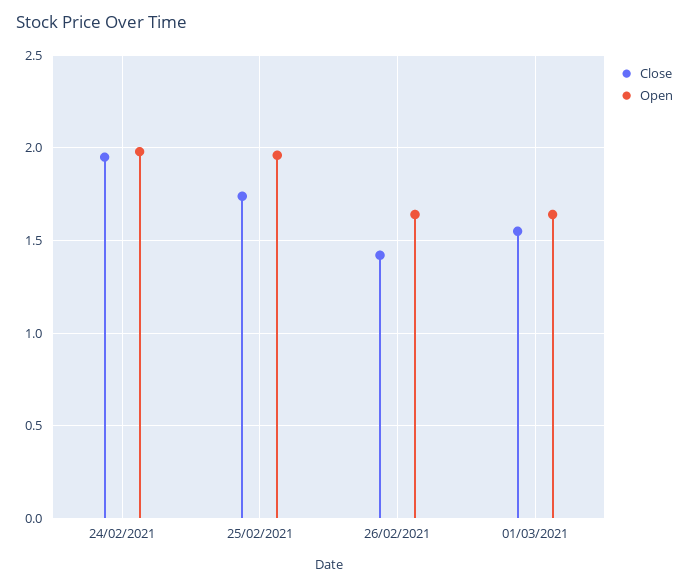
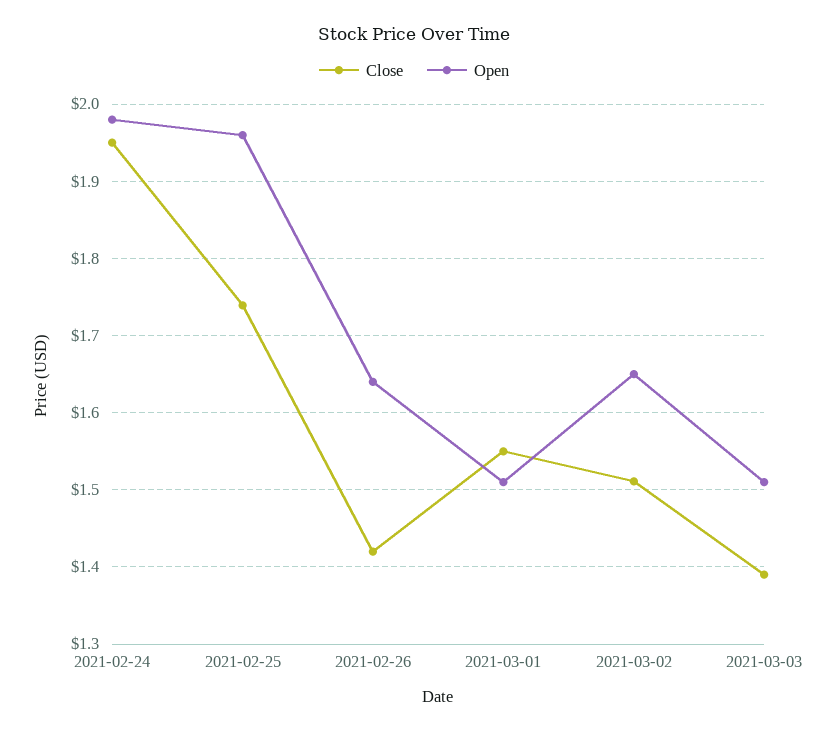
Open, 01/03/2021: 1.65 -> 1.51
Close, 2021-03-02: none -> 1.51
Open, 2021-03-02: none -> 1.65
Close, 2021-03-03: none -> 1.39
Open, 2021-03-03: none -> 1.51

